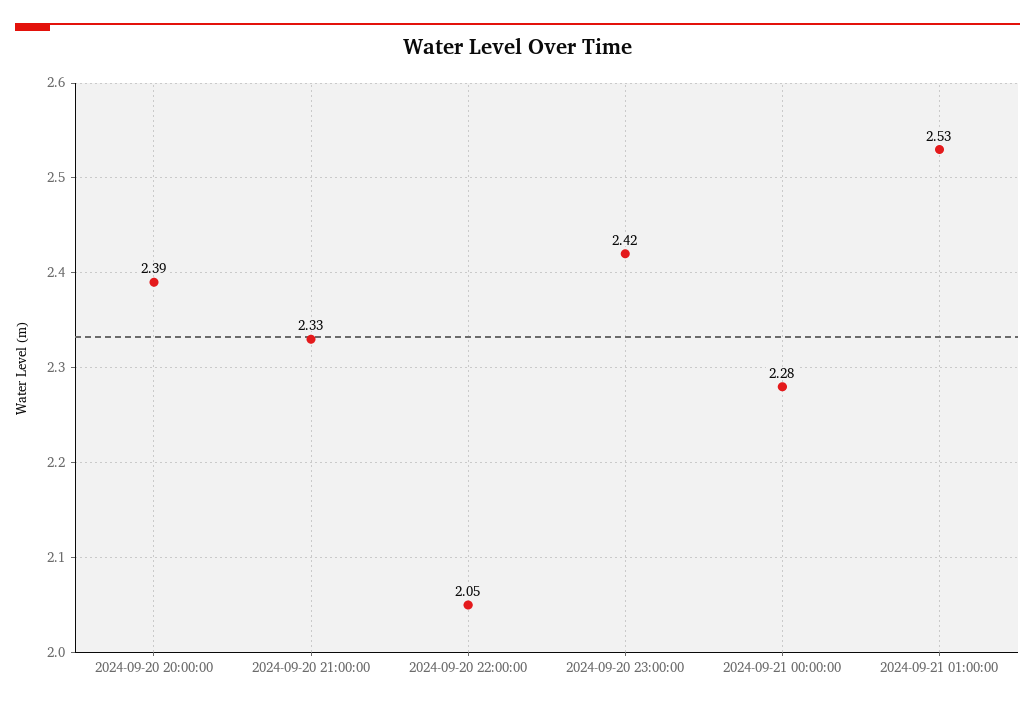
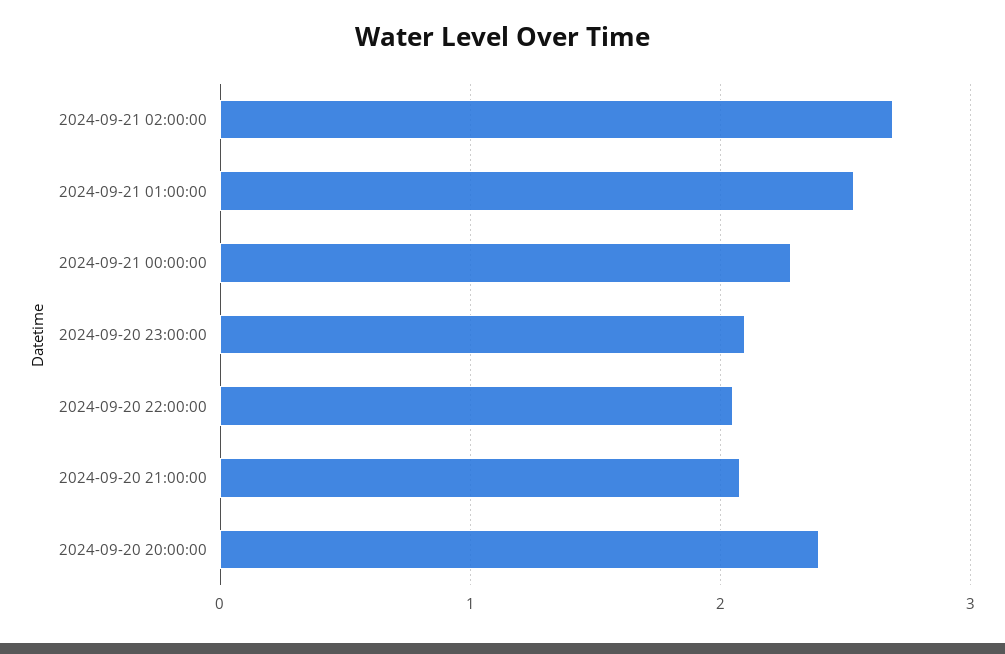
2024-09-20 21:00:00: 2.33 -> 2.1
2024-09-20 23:00:00: 2.42 -> 2.1
2024-09-21 02:00:00: none -> 2.7

